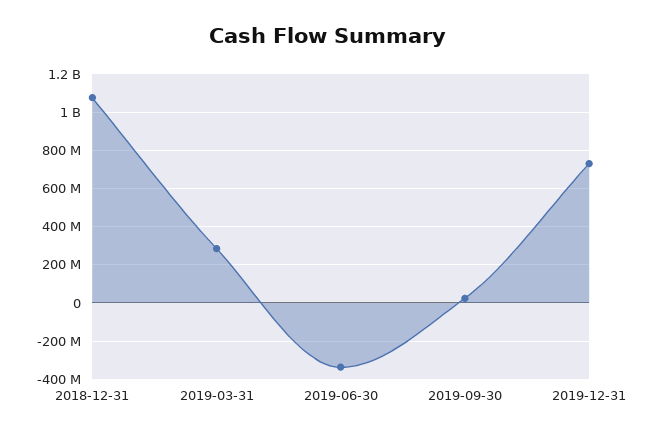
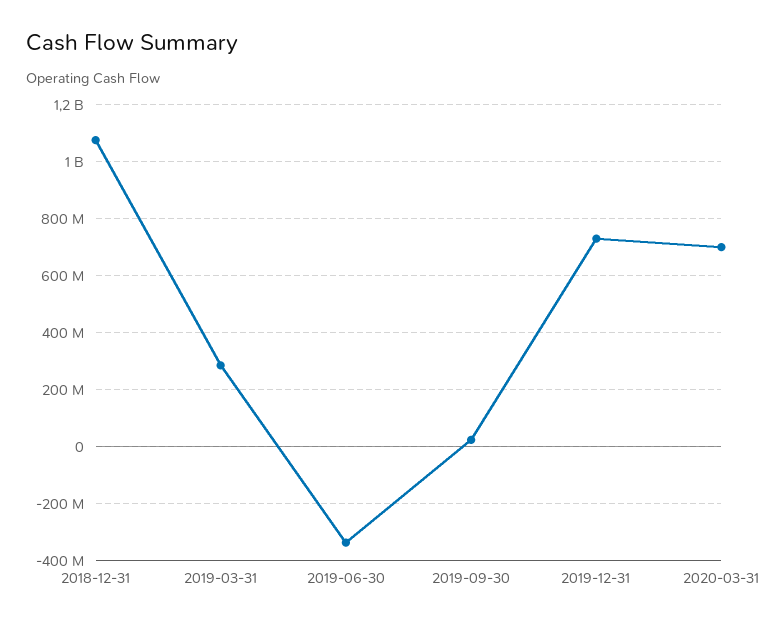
2020-03-31: none -> 700000000

